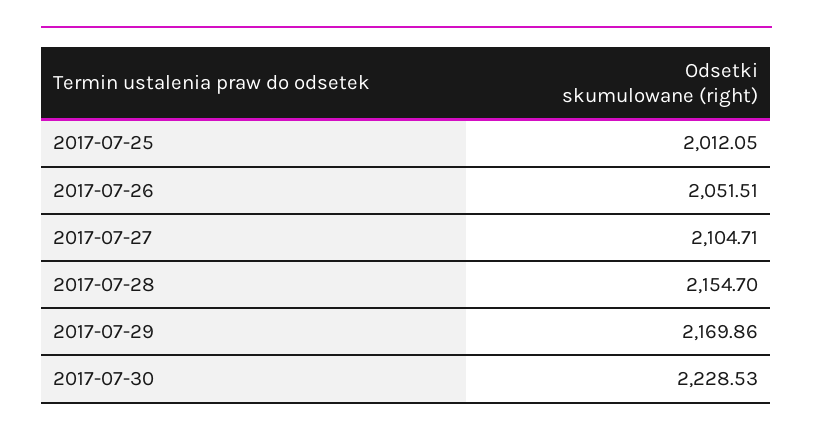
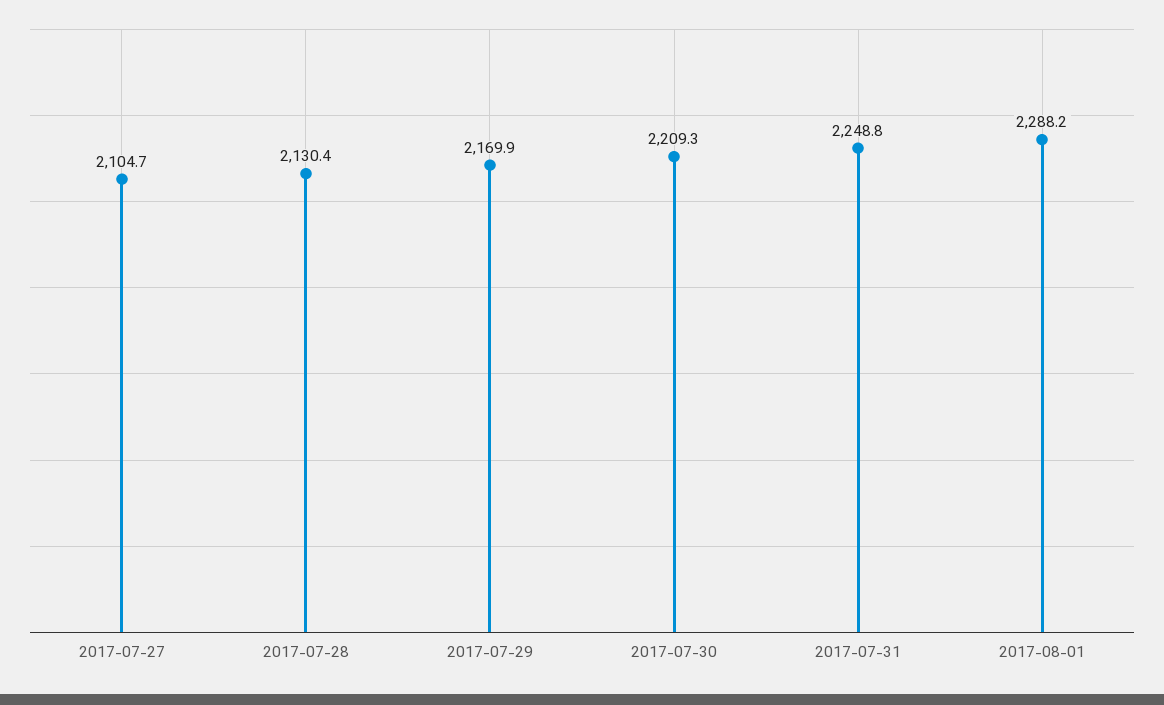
2017-07-25: 2012.05 -> none
2017-07-26: 2051.51 -> none
2017-07-28: 2154.7 -> 2130.4
2017-07-30: 2228.53 -> 2209.3
2017-07-31: none -> 2248.8
2017-08-01: none -> 2288.2

